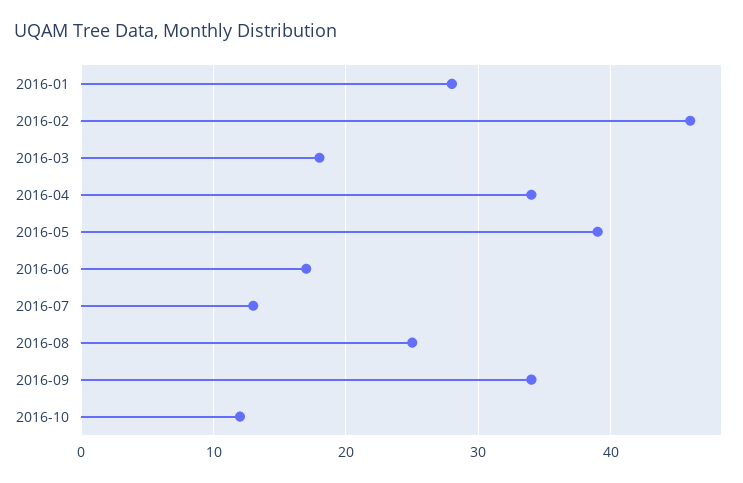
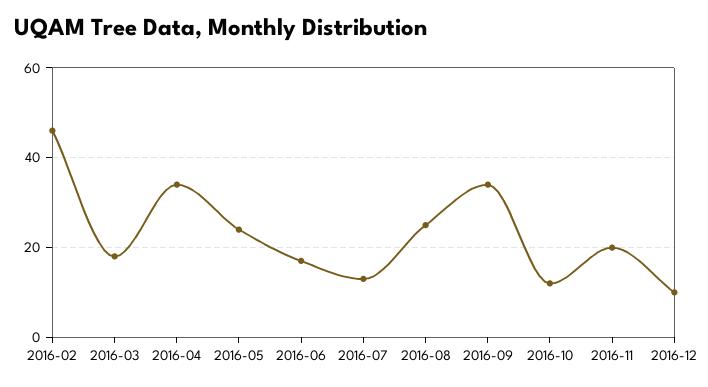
2016-01: 28 -> none
2016-05: 39 -> 25
2016-11: none -> 20
2016-12: none -> 10

